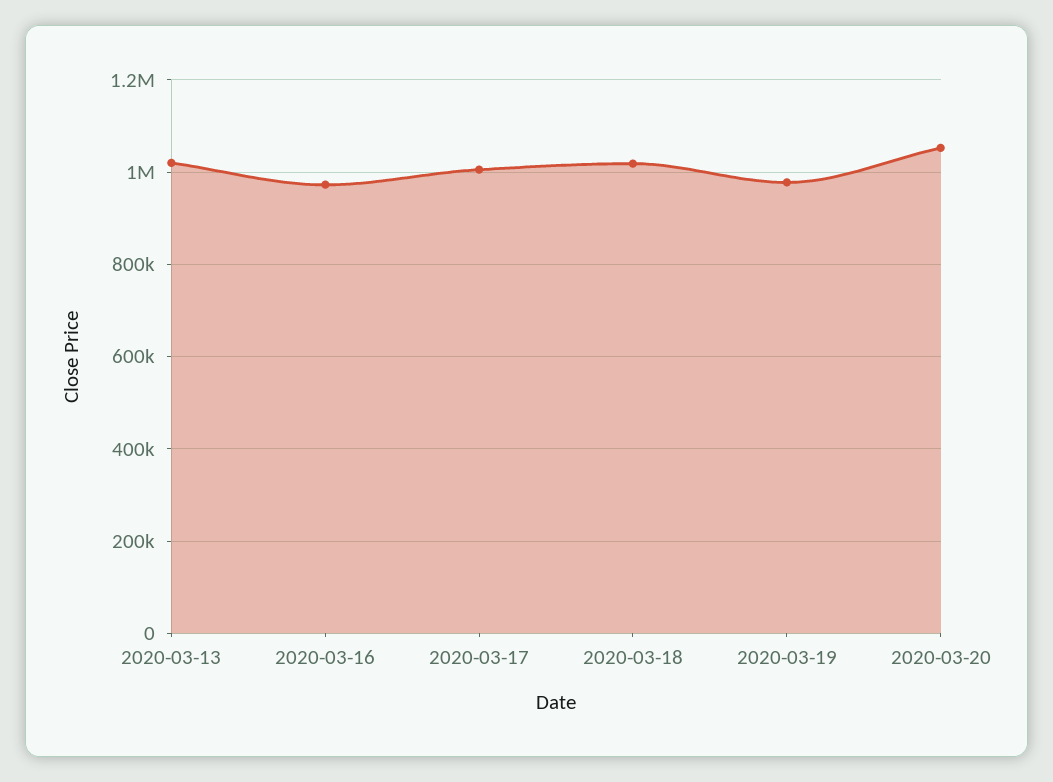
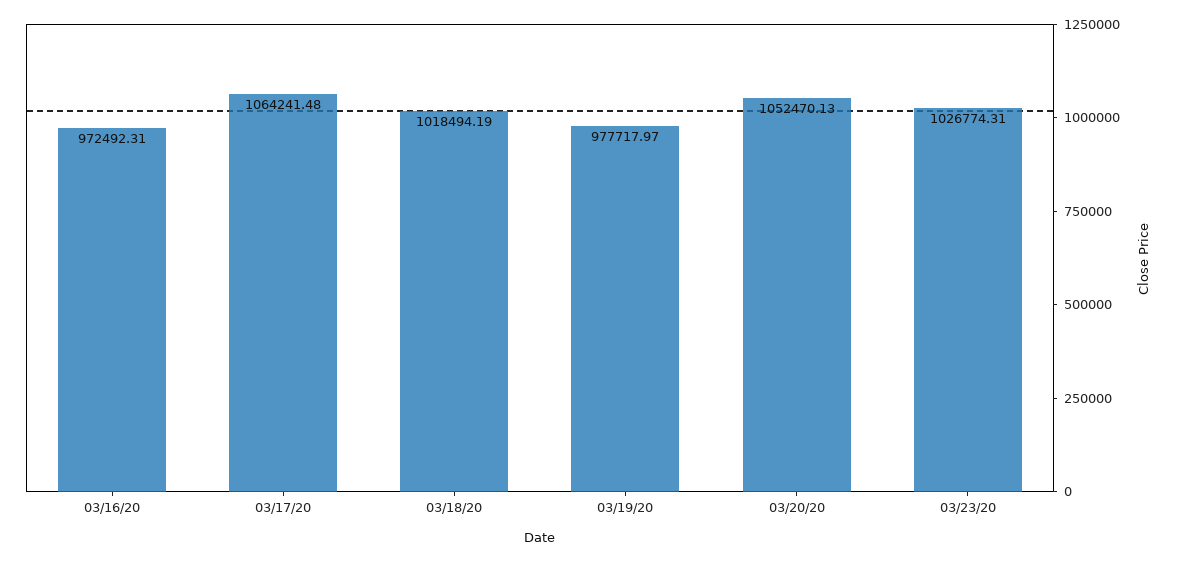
2020-03-13: 1020000 -> none
2020-03-17: 1000000 -> 1064241.48
03/23/20: none -> 1026774.31

